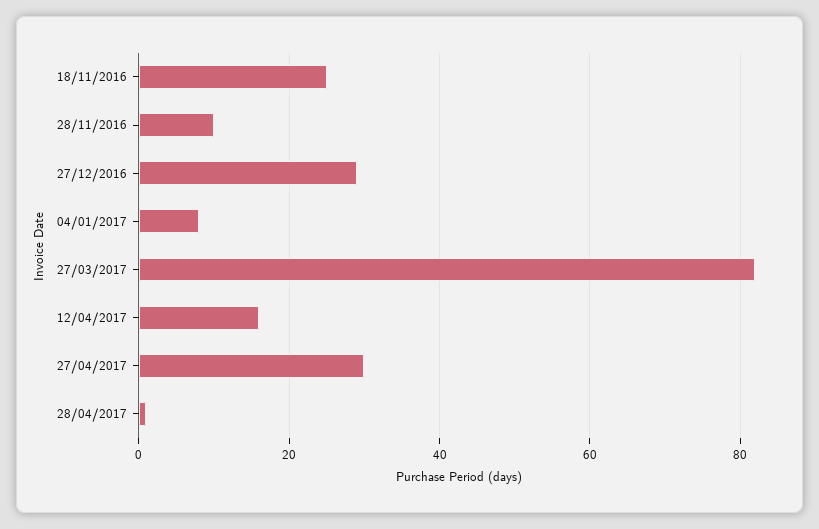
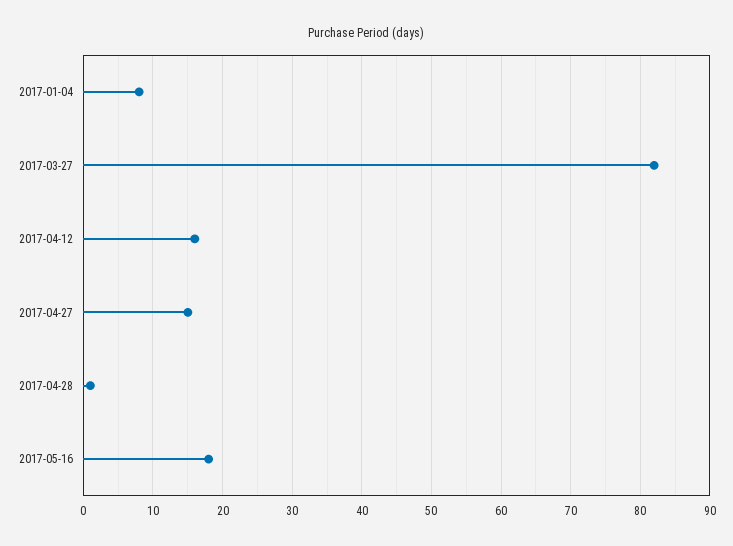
18/11/2016: 25 -> none
28/11/2016: 10 -> none
27/12/2016: 30 -> none
27/04/2017: 30 -> 15
2017-05-16: none -> 18

